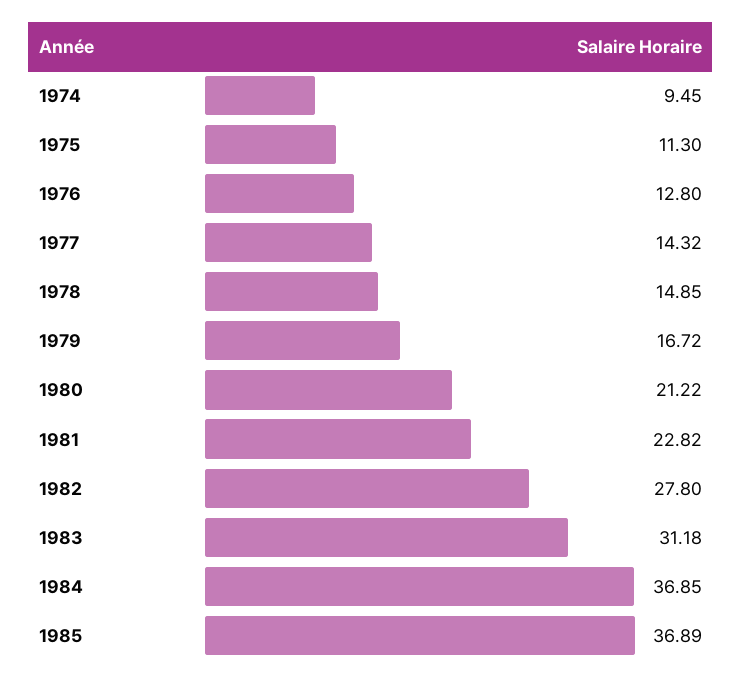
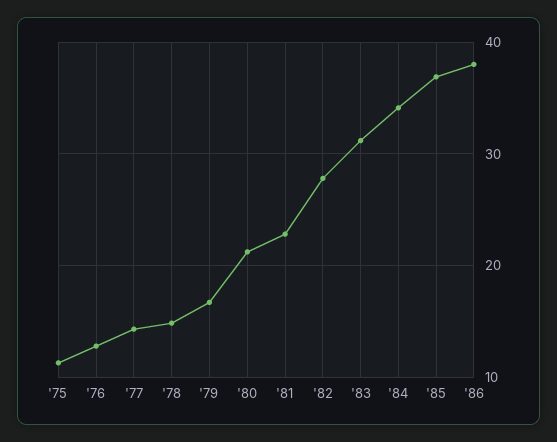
1974: 9.45 -> none
1984: 36.85 -> 34
'86: none -> 38

